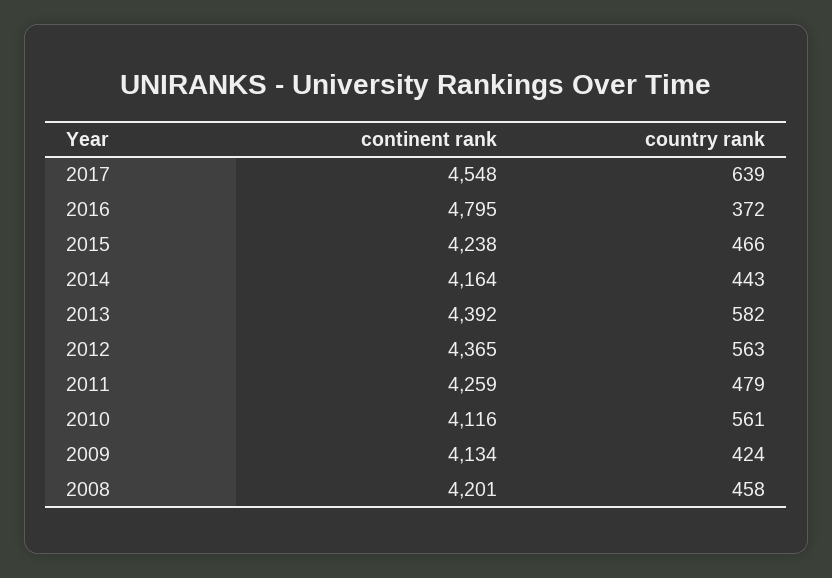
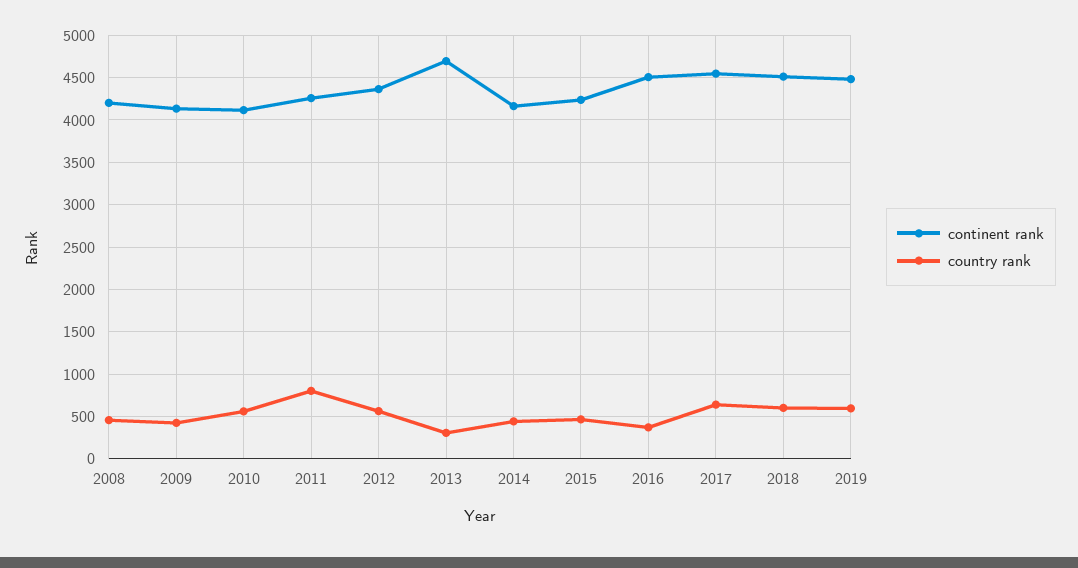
continent rank, 2016: 4795 -> 4500
continent rank, 2013: 4392 -> 4700
country rank, 2013: 582 -> 300
country rank, 2011: 479 -> 800
continent rank, 2018: none -> 4500
country rank, 2018: none -> 600
continent rank, 2019: none -> 4500
country rank, 2019: none -> 600

